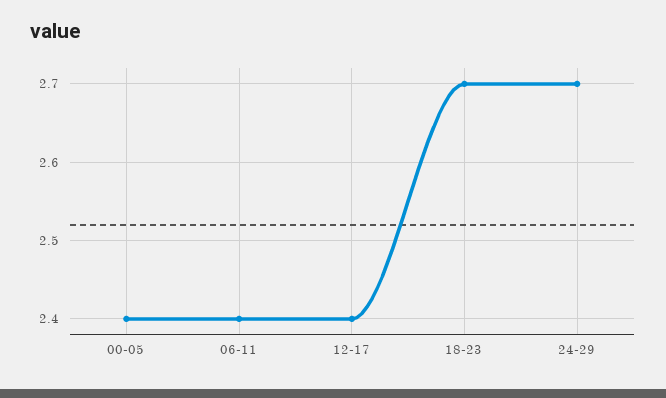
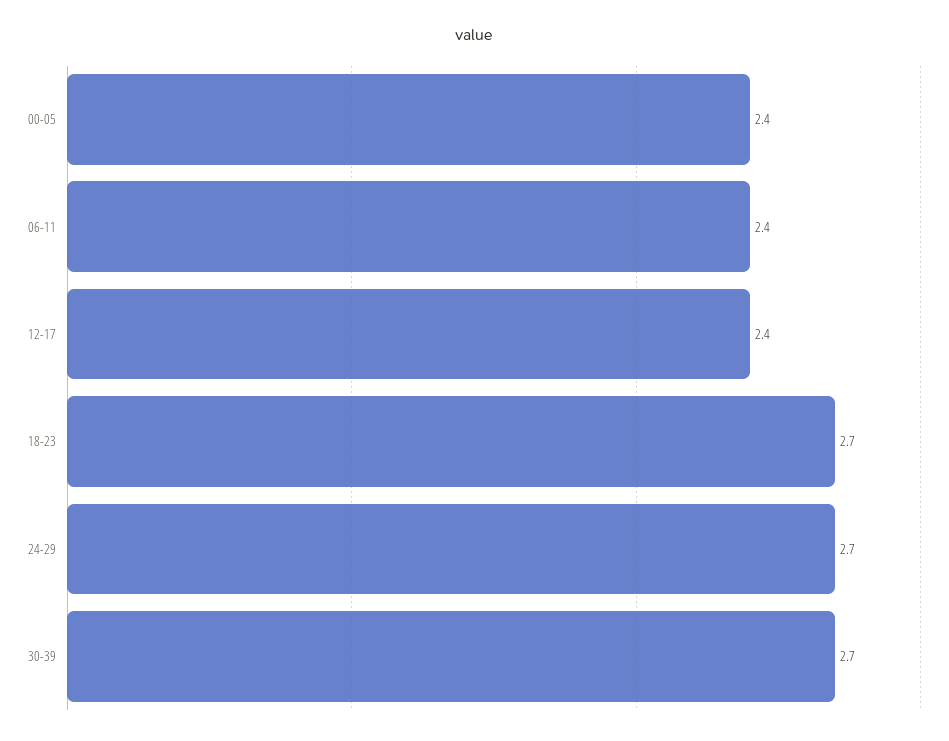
30-39: none -> 2.7

